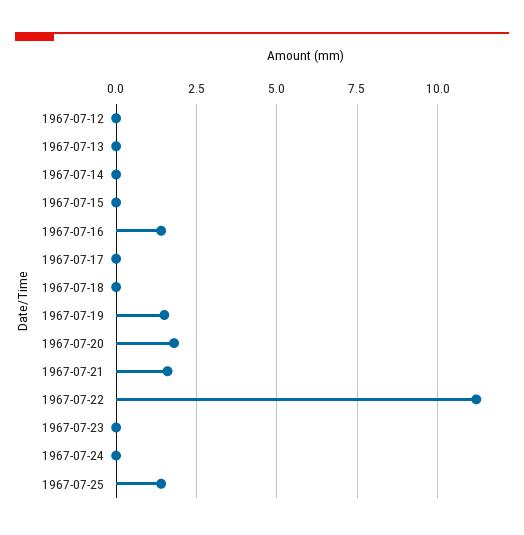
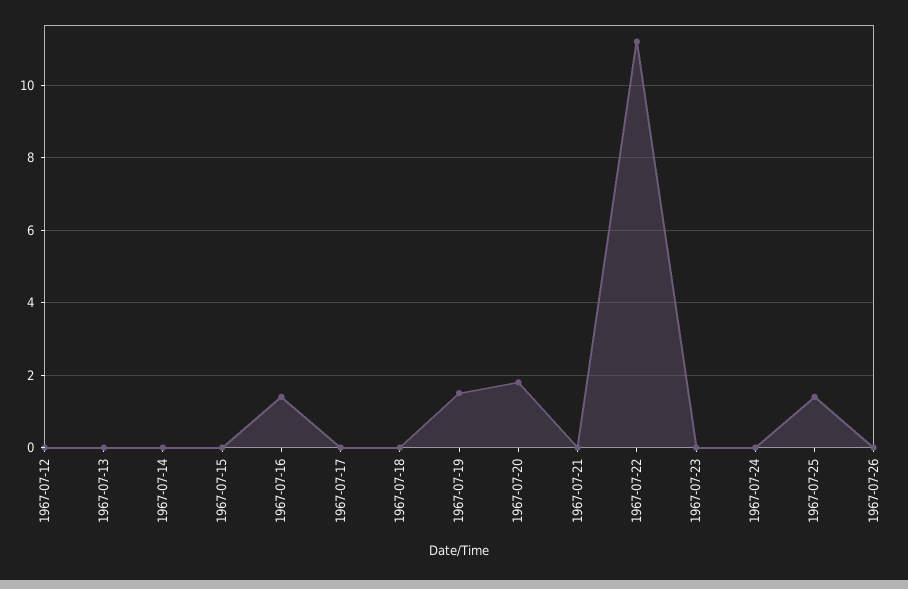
1967-07-21: 1.5 -> 0
1967-07-26: none -> 0

